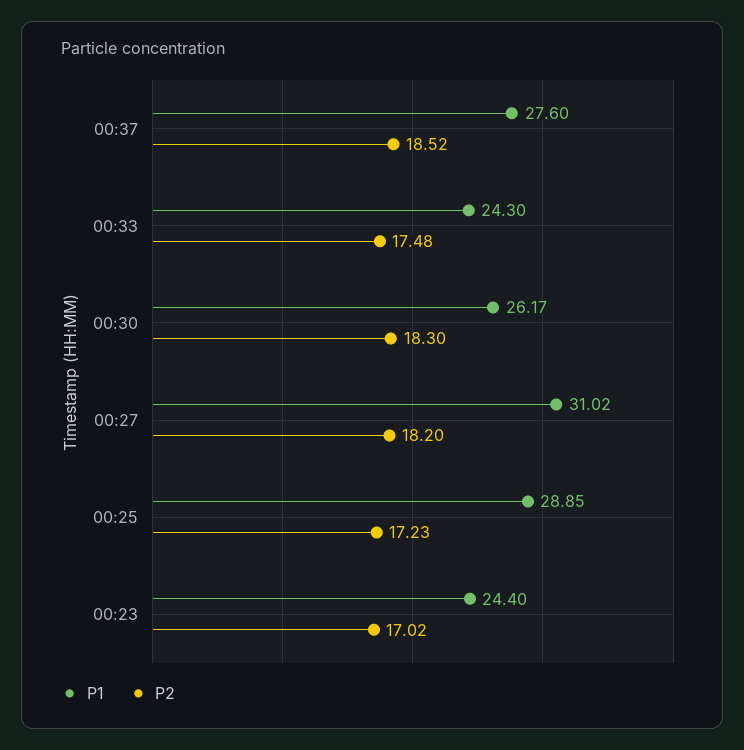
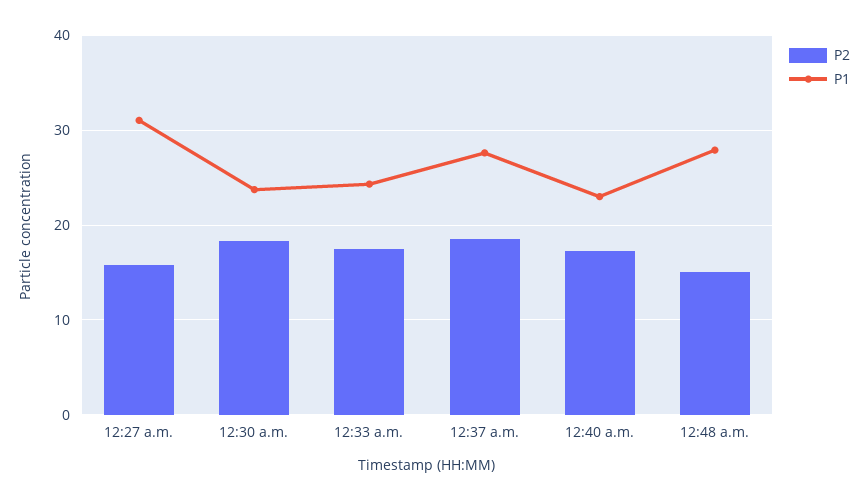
P1, 00:30: 26.17 -> 24
P2, 00:27: 18.2 -> 16
P1, 00:25: 28.85 -> none
P2, 00:25: 17.23 -> none
P1, 00:23: 24.4 -> none
P2, 00:23: 17.02 -> none
P2, 12:40 a.m.: none -> 17
P1, 12:40 a.m.: none -> 23
P2, 12:48 a.m.: none -> 15
P1, 12:48 a.m.: none -> 28

